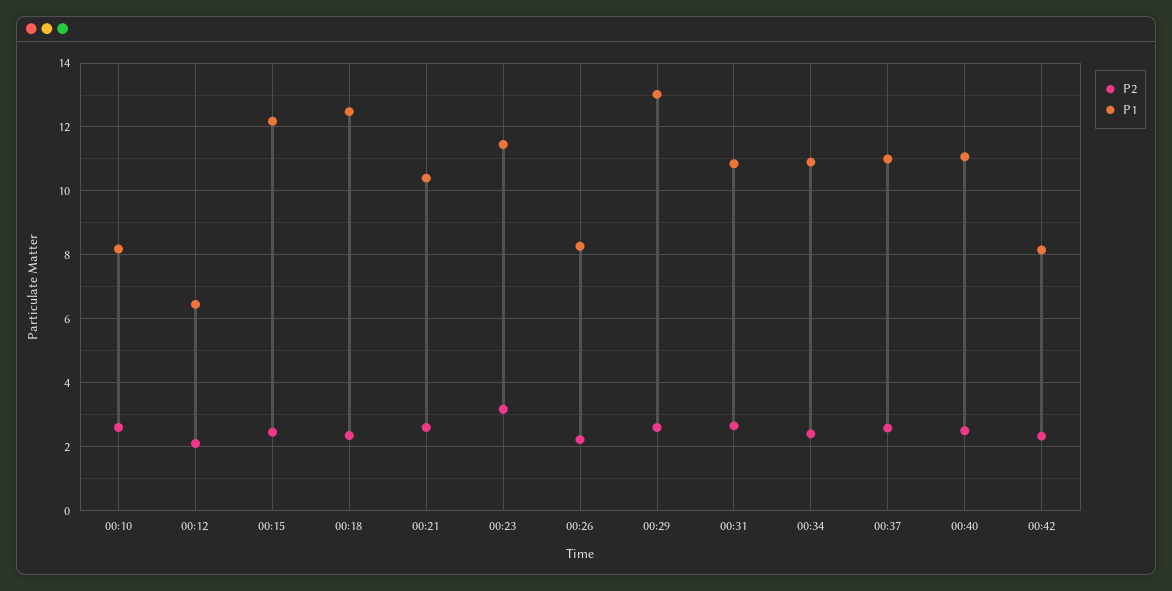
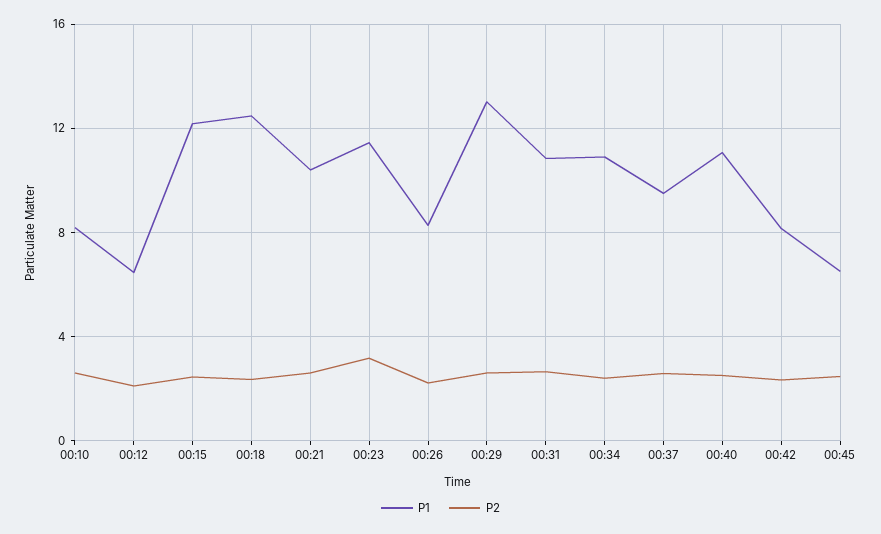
P1, 00:37: 11 -> 9.5
P1, 00:45: none -> 6.5
P2, 00:45: none -> 2.5

